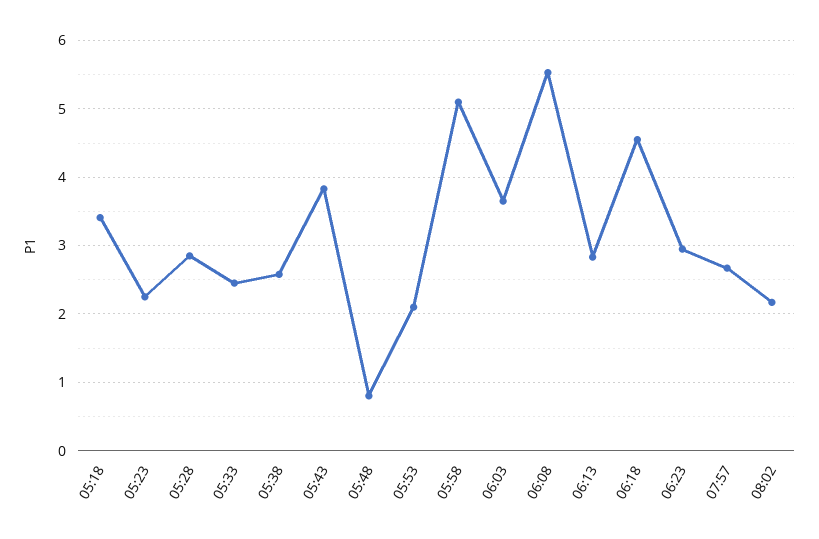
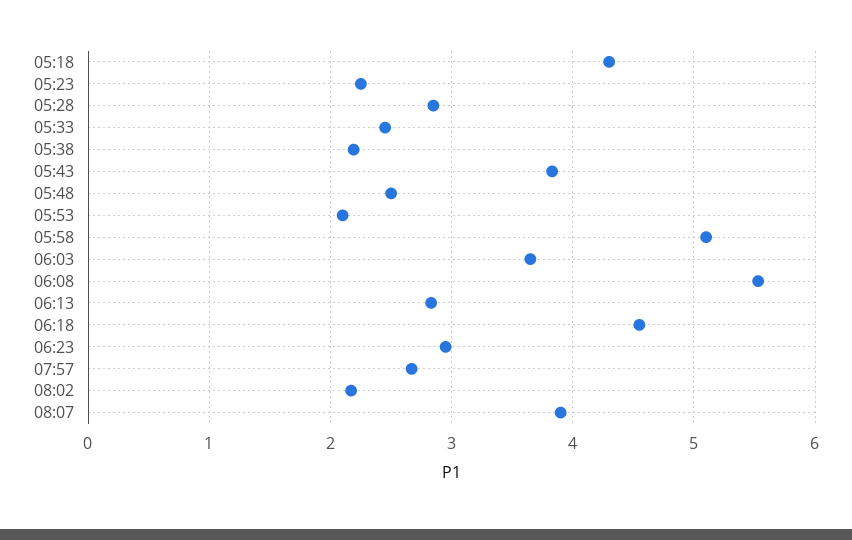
05:18: 3.4 -> 4.3
05:38: 2.6 -> 2.2
05:48: 0.8 -> 2.5
08:07: none -> 3.9

